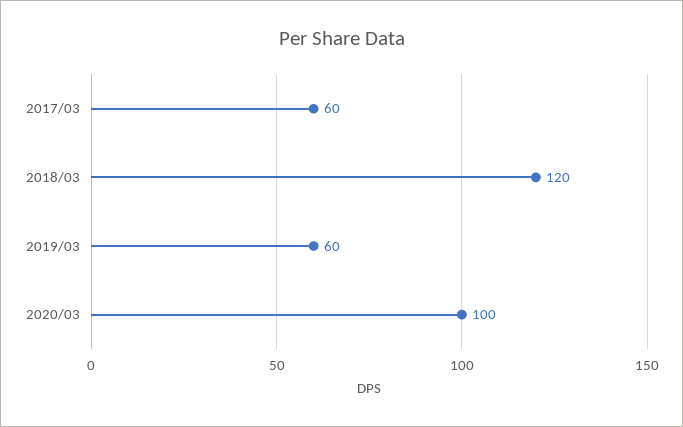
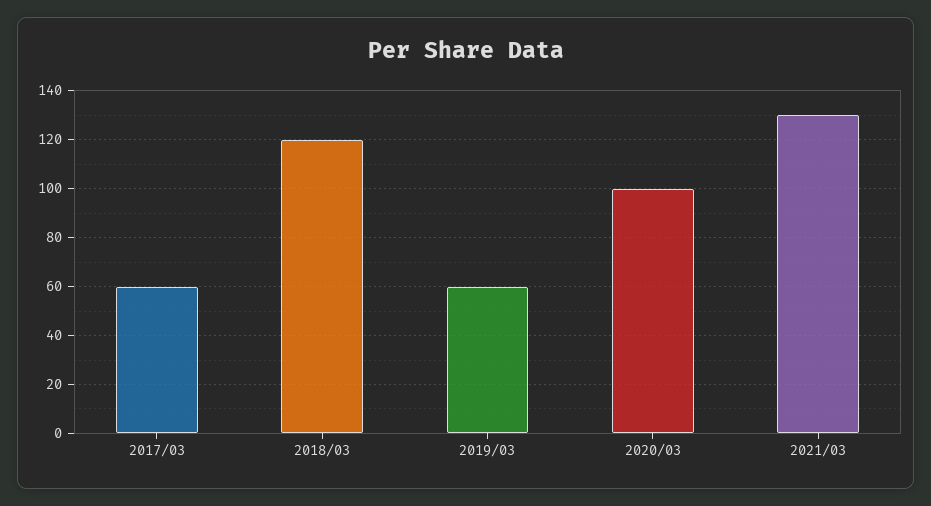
2021/03: none -> 130

